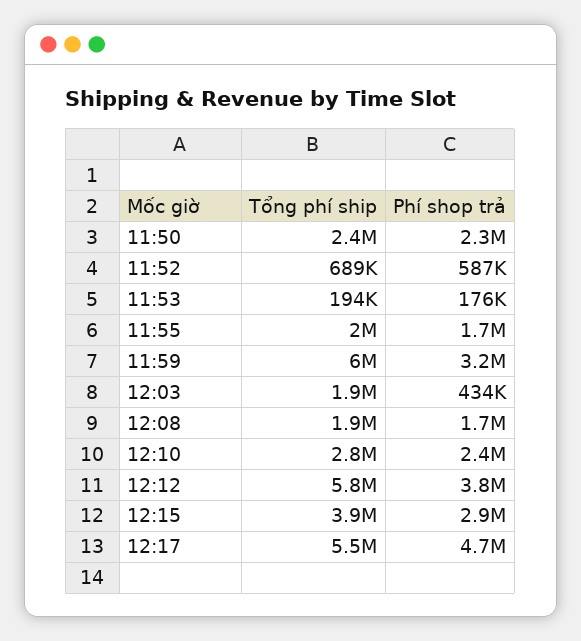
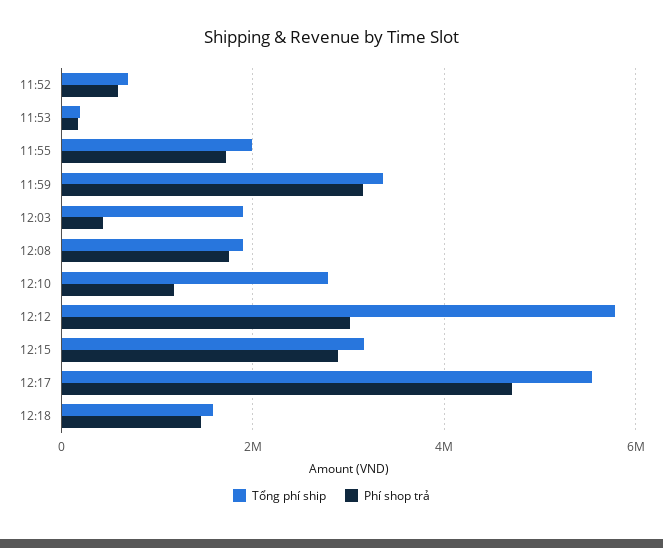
Tổng phí ship, 11:50: 2400000 -> none
Phí shop trả, 11:50: 2300000 -> none
Tổng phí ship, 11:59: 6000000 -> 3400000
Phí shop trả, 12:10: 2400000 -> 1200000
Phí shop trả, 12:12: 3800000 -> 3000000
Tổng phí ship, 12:15: 3900000 -> 3200000
Tổng phí ship, 12:18: none -> 1600000
Phí shop trả, 12:18: none -> 1400000

